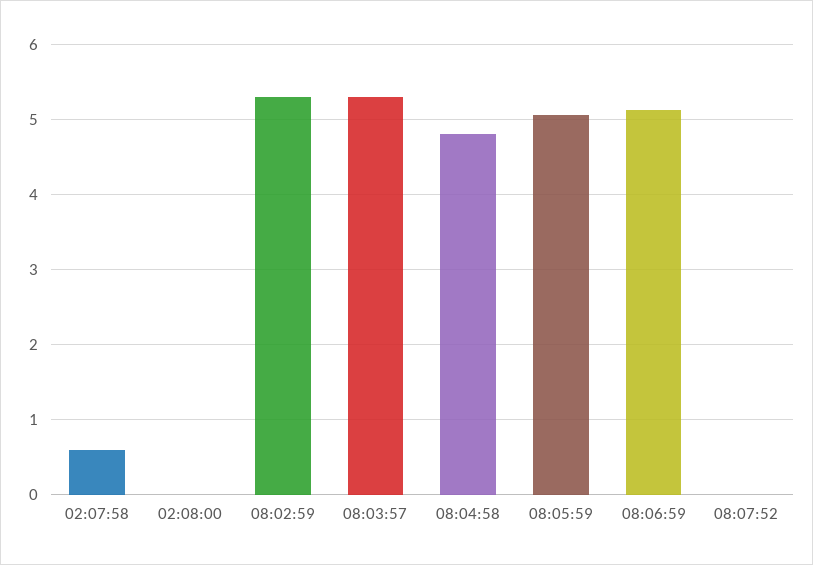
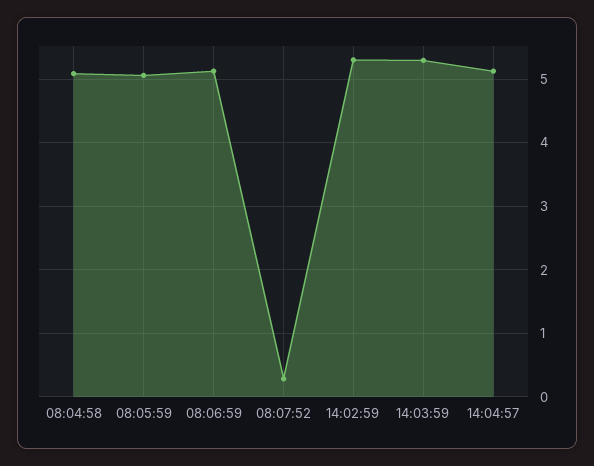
02:07:58: 0.6 -> none
02:08:00: 0 -> none
08:02:59: 5.3 -> none
08:03:57: 5.3 -> none
08:04:58: 4.8 -> 5.1
08:07:52: 0 -> 0.3
14:02:59: none -> 5.3
14:03:59: none -> 5.3
14:04:57: none -> 5.1

